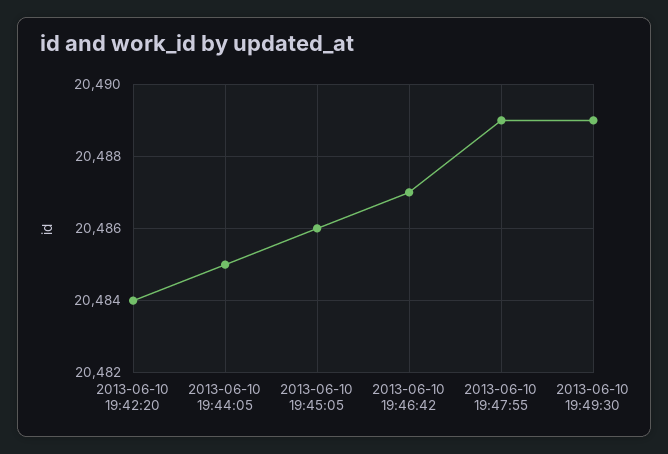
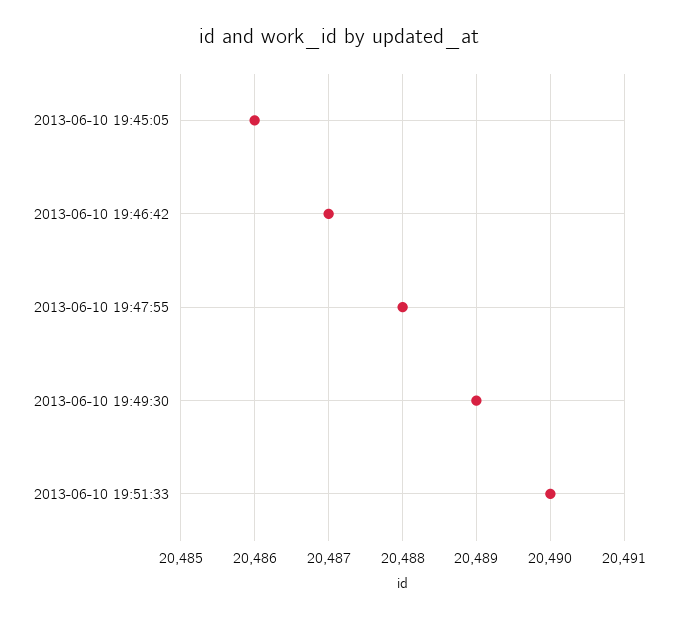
2013-06-10 19:42:20: 20484 -> none
2013-06-10 19:44:05: 20485 -> none
2013-06-10 19:47:55: 20489 -> 20488
2013-06-10 19:51:33: none -> 20490

